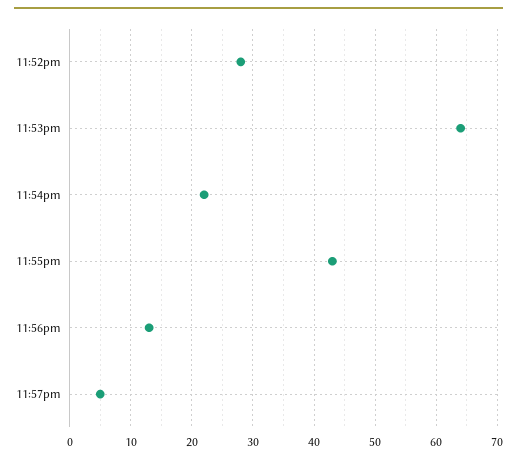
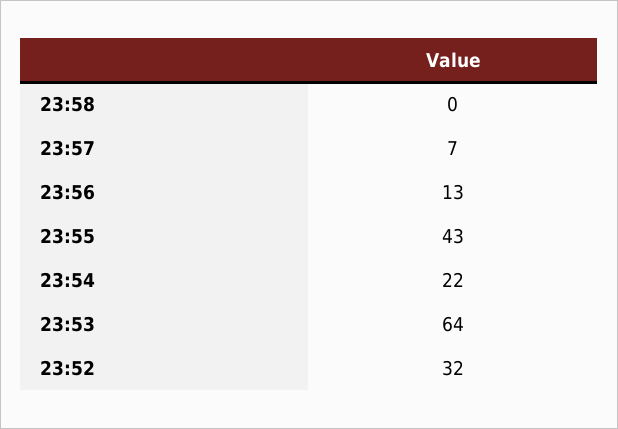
11:52pm: 28 -> 32
11:57pm: 5 -> 7
23:58: none -> 0

